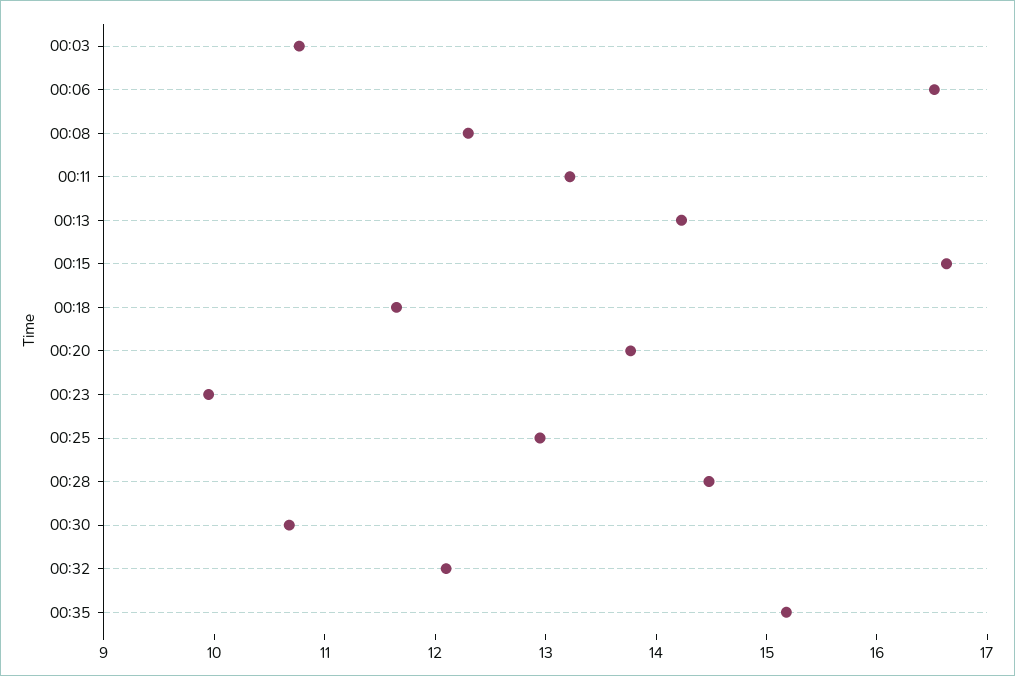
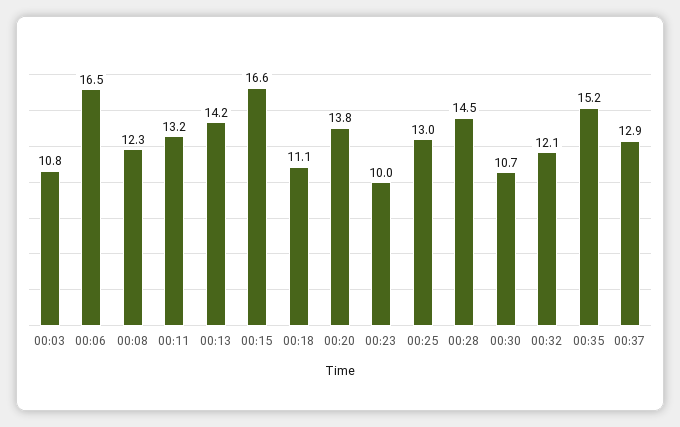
00:18: 11.6 -> 11.1
00:37: none -> 12.9

